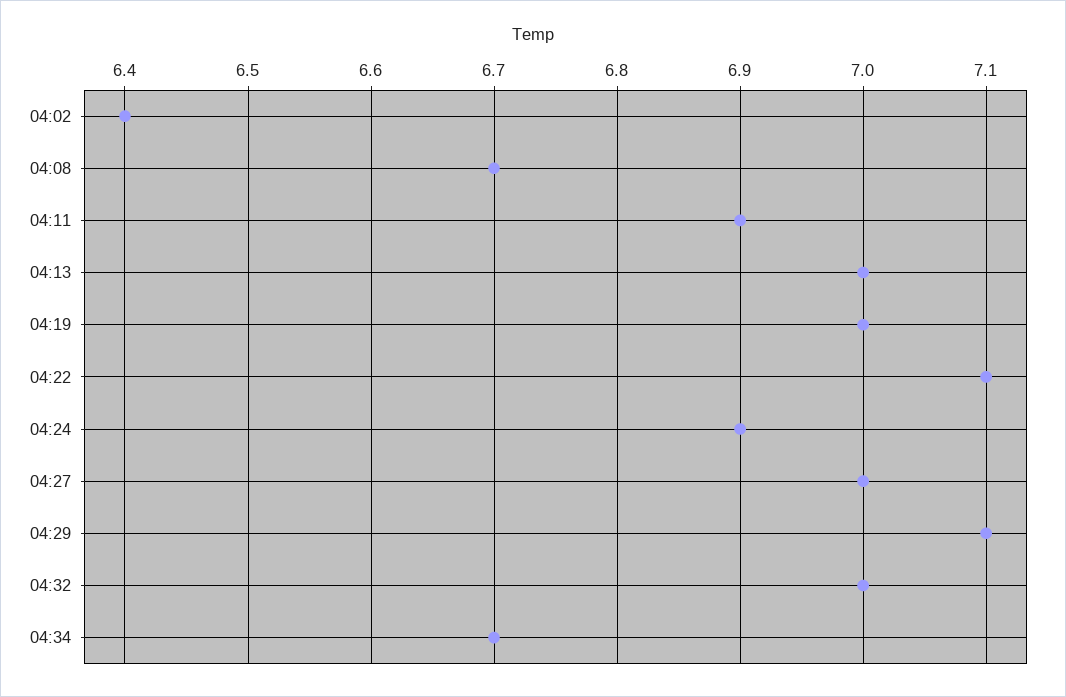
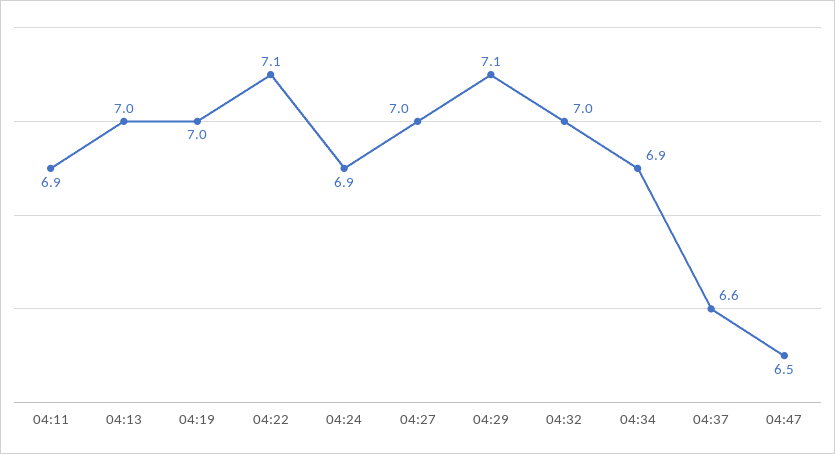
04:02: 6.4 -> none
04:08: 6.7 -> none
04:34: 6.7 -> 6.9
04:37: none -> 6.6
04:47: none -> 6.5

